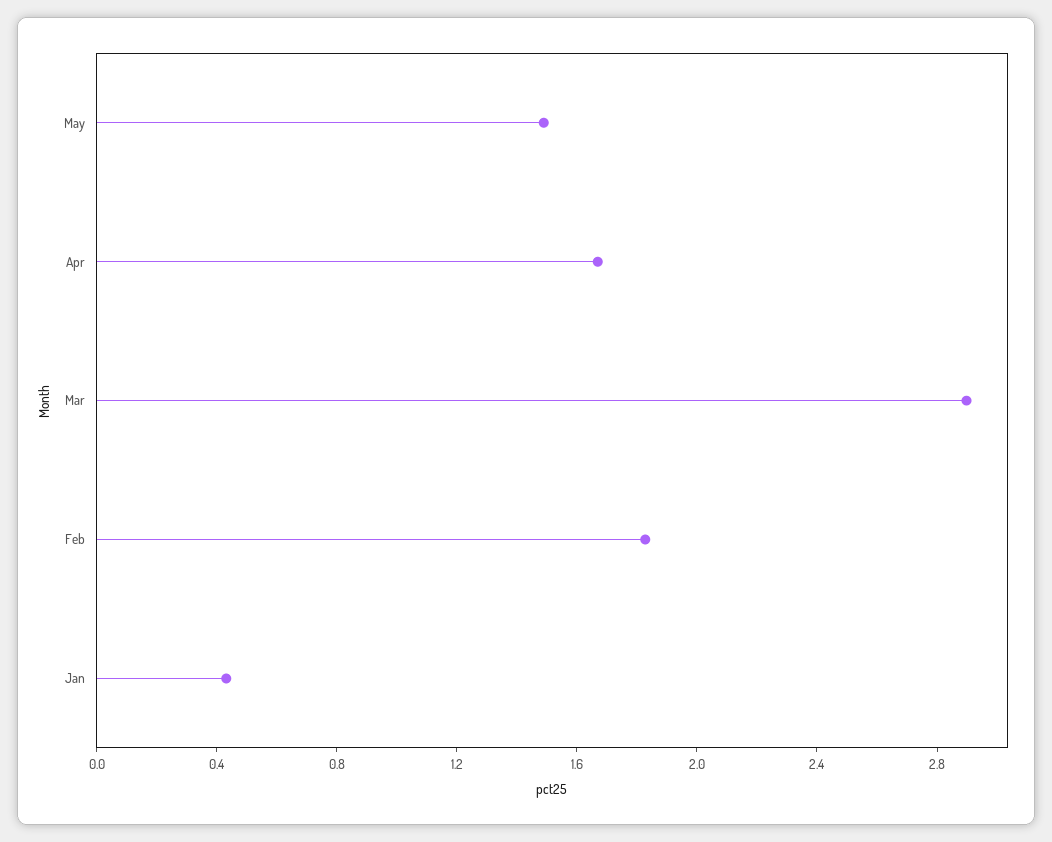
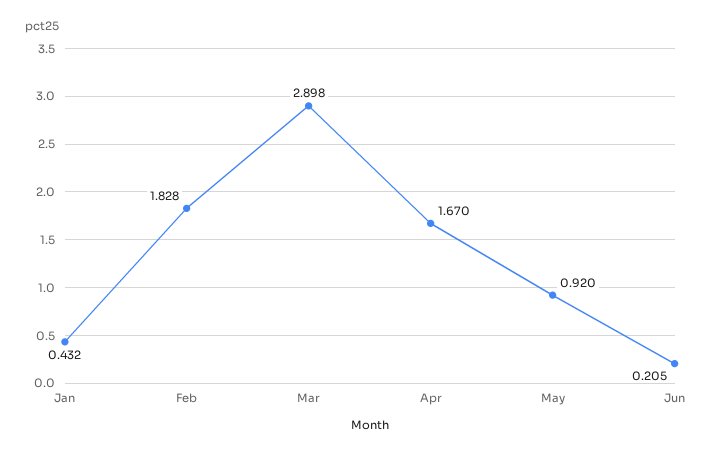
May: 1.5 -> 0.92
Jun: none -> 0.205

